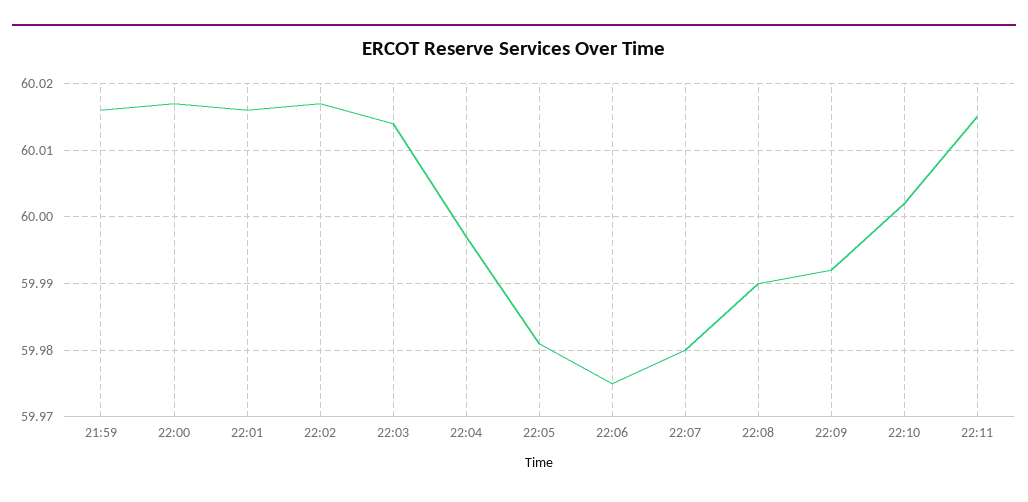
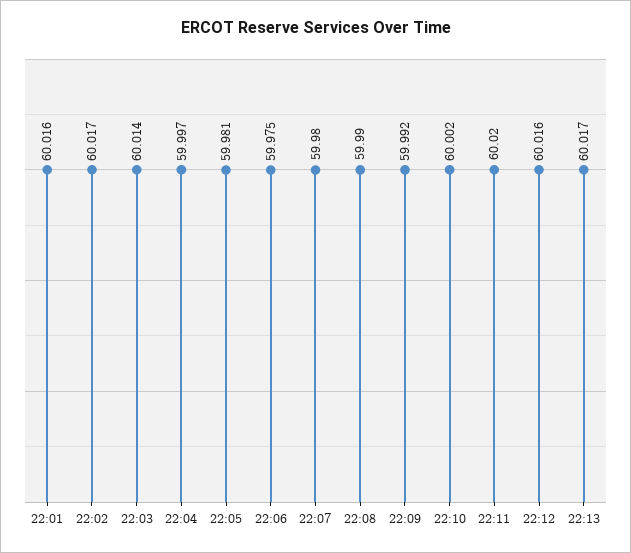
21:59: 60.016 -> none
22:00: 60.017 -> none
22:11: 60.015 -> 60.02
22:12: none -> 60.016
22:13: none -> 60.017

